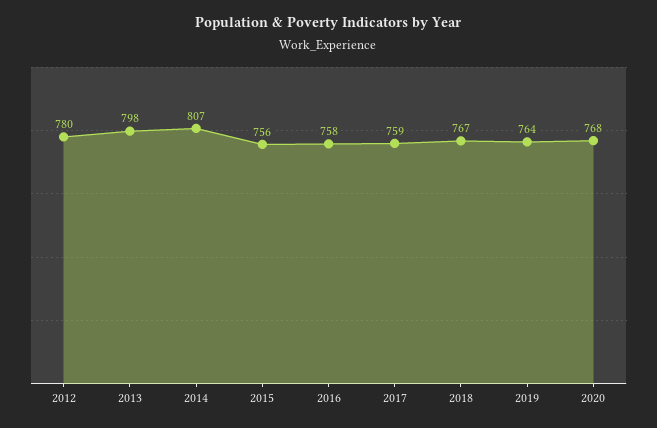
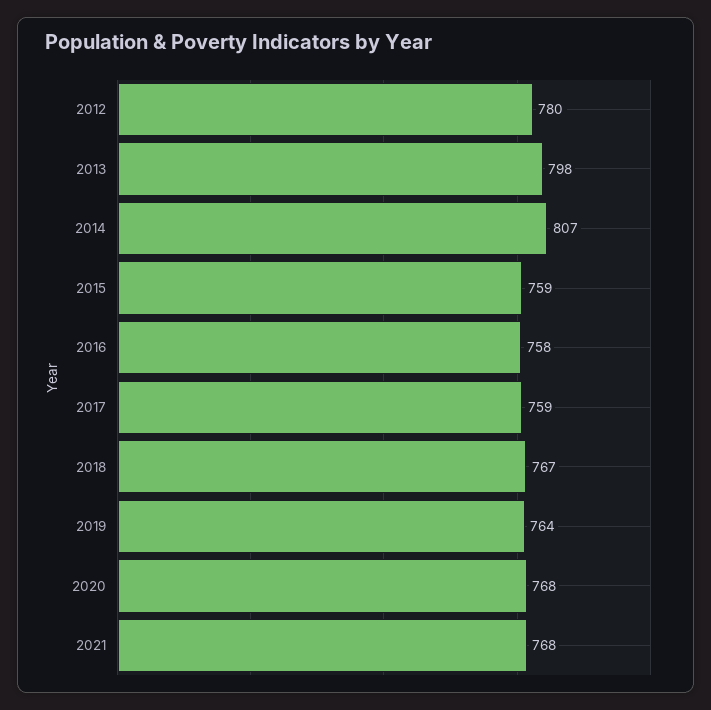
2015: 756 -> 759
2021: none -> 768

